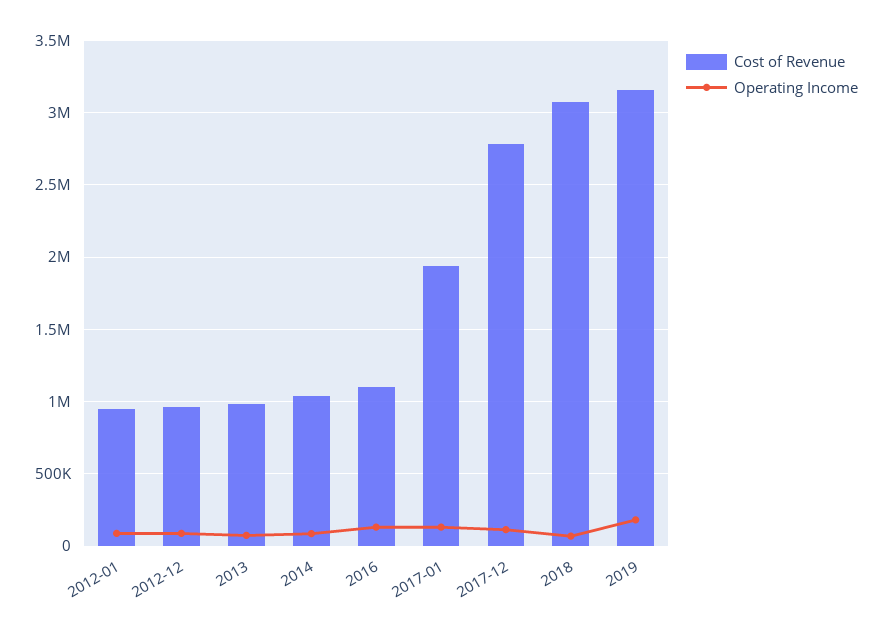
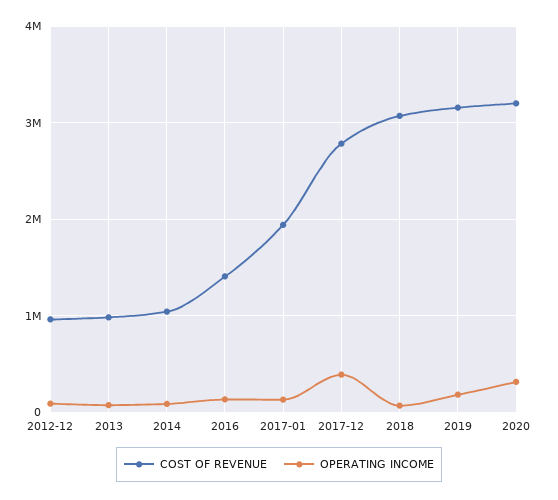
Cost of Revenue, 2012-01: 950000 -> none
Operating Income, 2012-01: 100000 -> none
Cost of Revenue, 2016: 1100000 -> 1400000
Operating Income, 2017-12: 100000 -> 400000
Cost of Revenue, 2020: none -> 3200000
Operating Income, 2020: none -> 300000

